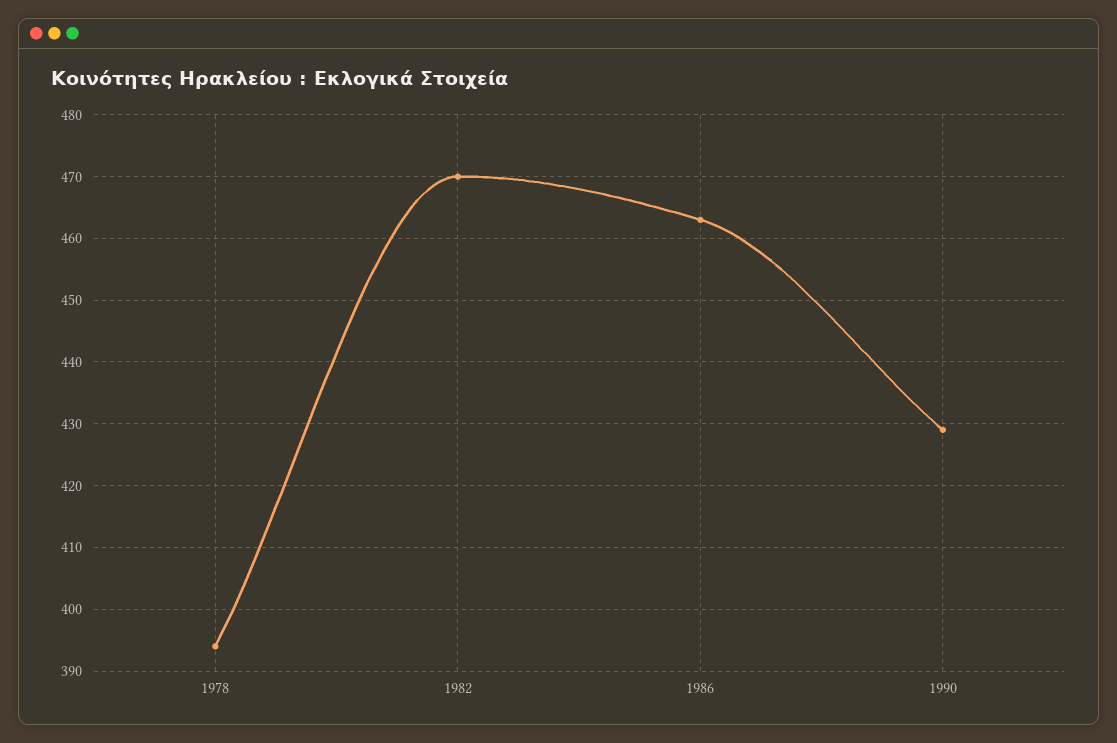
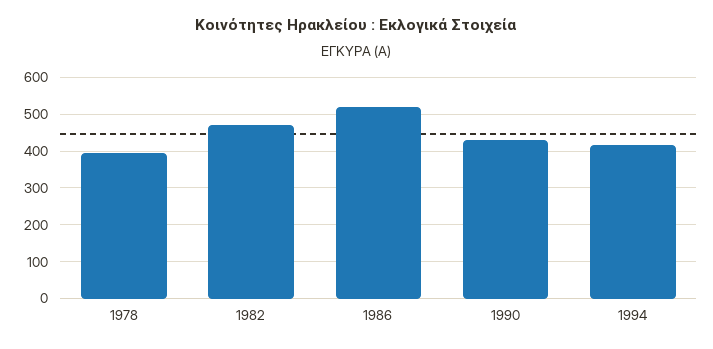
1986: 463 -> 520
1994: none -> 420

